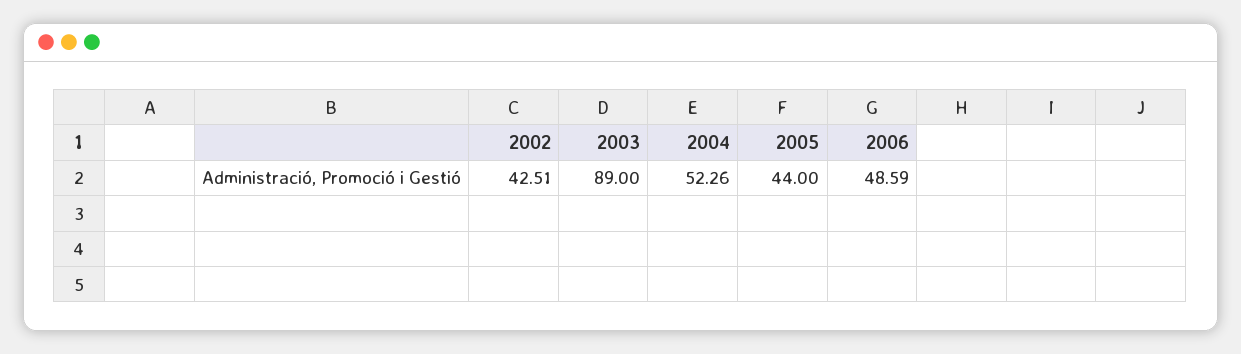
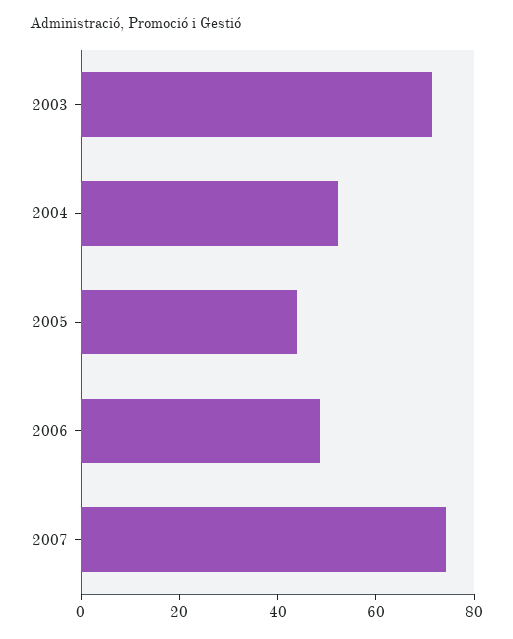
2002: 42.51 -> none
2003: 89 -> 70
2007: none -> 75

